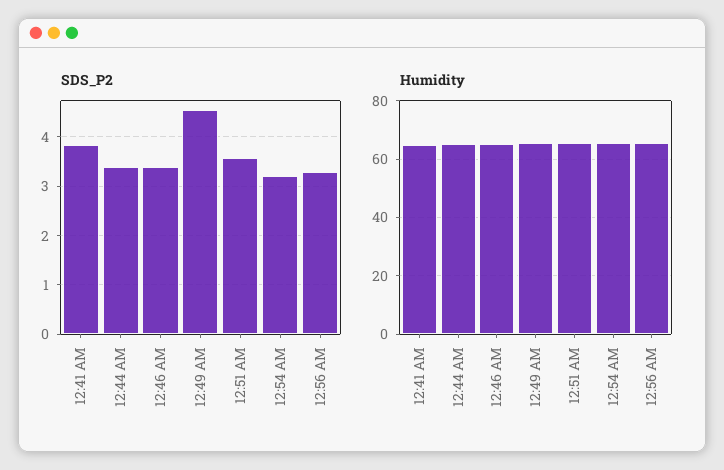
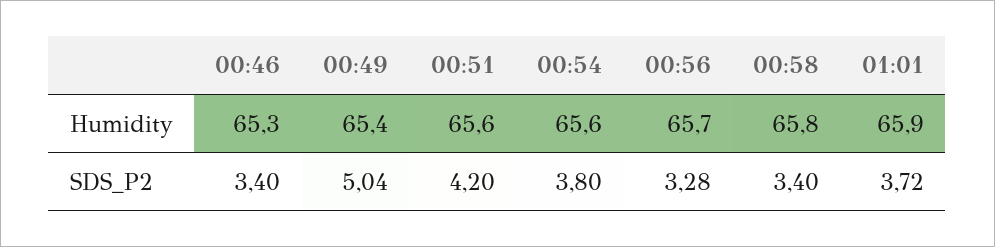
SDS_P2, 12:41 AM: 3.8 -> none
SDS_P2, 12:44 AM: 3.4 -> none
SDS_P2, 12:49 AM: 4.6 -> 5.04
SDS_P2, 12:51 AM: 3.6 -> 4.2
SDS_P2, 12:54 AM: 3.2 -> 3.8
Humidity, 12:41 AM: 65 -> none
Humidity, 12:44 AM: 65 -> none
Humidity, 00:58: none -> 65.8
Humidity, 01:01: none -> 65.9
SDS_P2, 00:58: none -> 3.4
SDS_P2, 01:01: none -> 3.72

